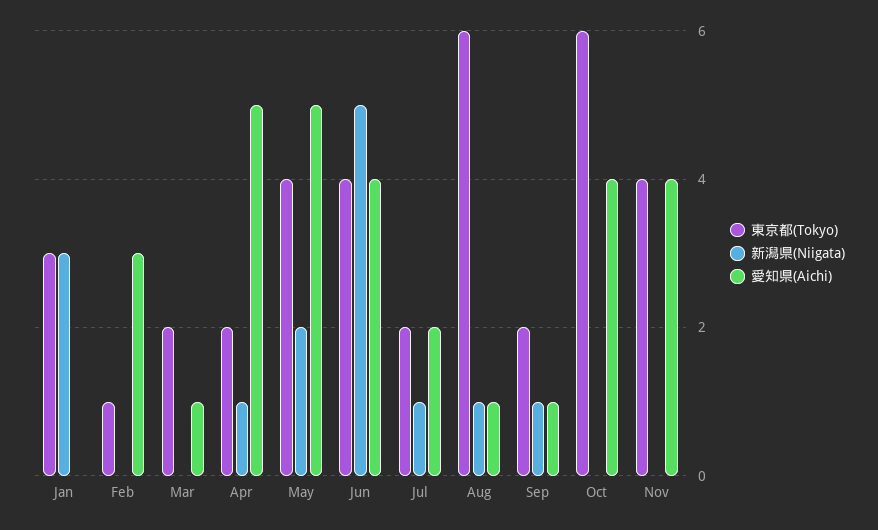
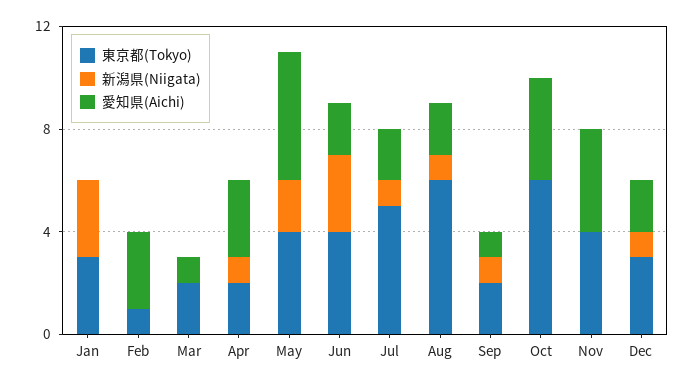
愛知県(Aichi), Apr: 5 -> 3
新潟県(Niigata), Jun: 5 -> 3
愛知県(Aichi), Jun: 4 -> 2
東京都(Tokyo), Jul: 2 -> 5
愛知県(Aichi), Aug: 1 -> 2
東京都(Tokyo), Dec: none -> 3
新潟県(Niigata), Dec: none -> 1
愛知県(Aichi), Dec: none -> 2

